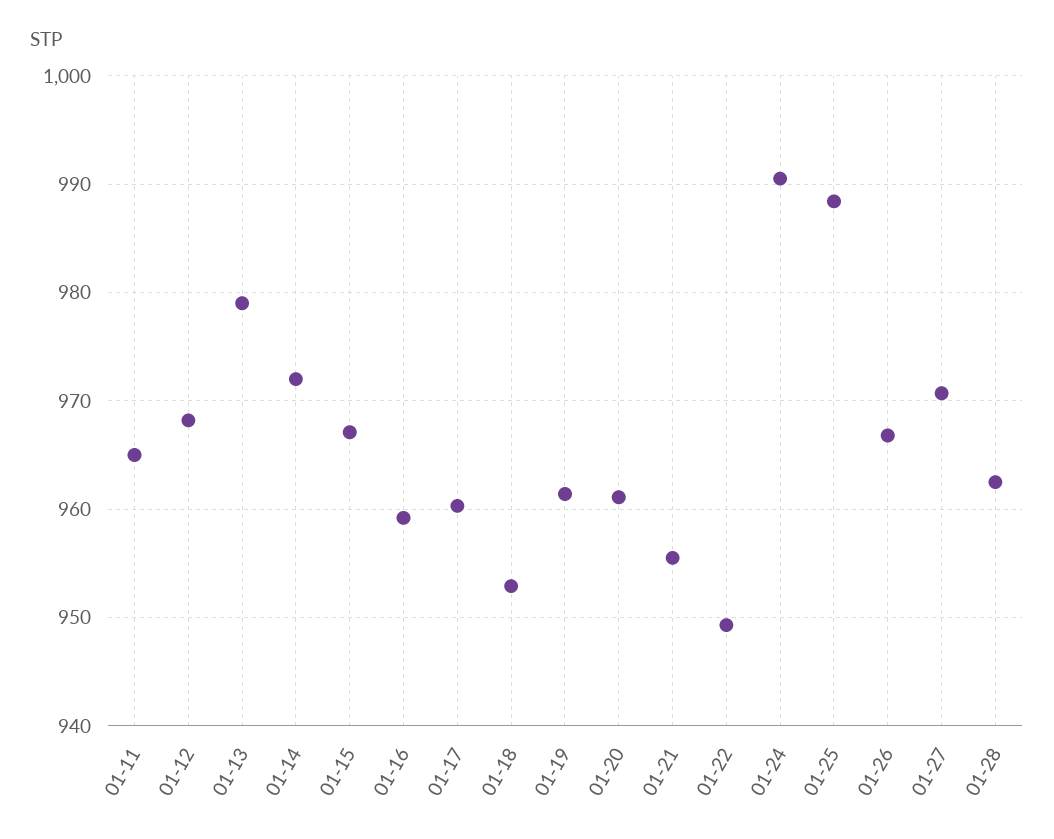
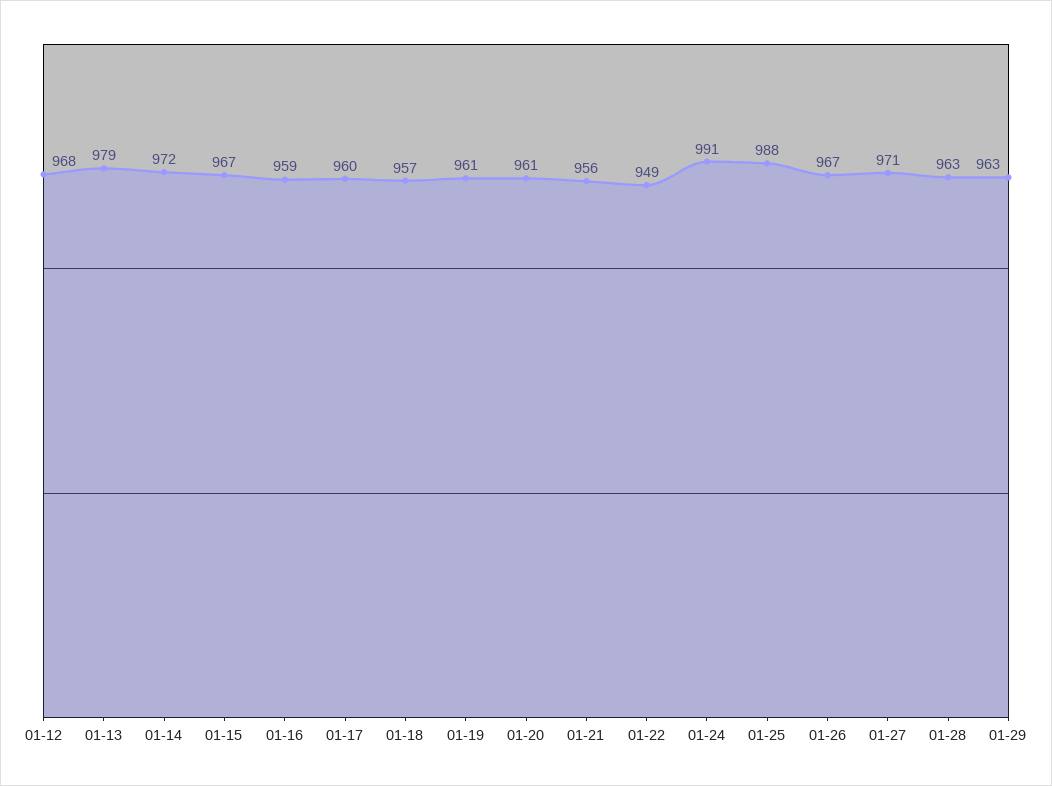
01-11: 965 -> none
01-18: 953 -> 957
01-29: none -> 963

